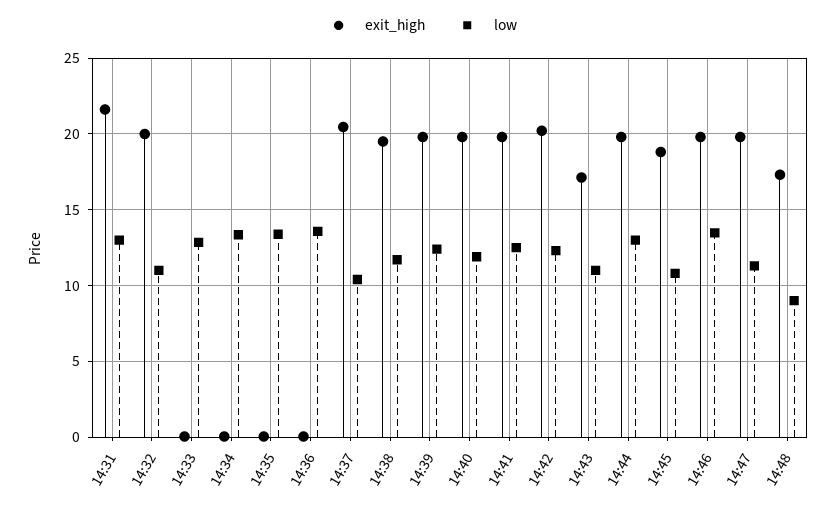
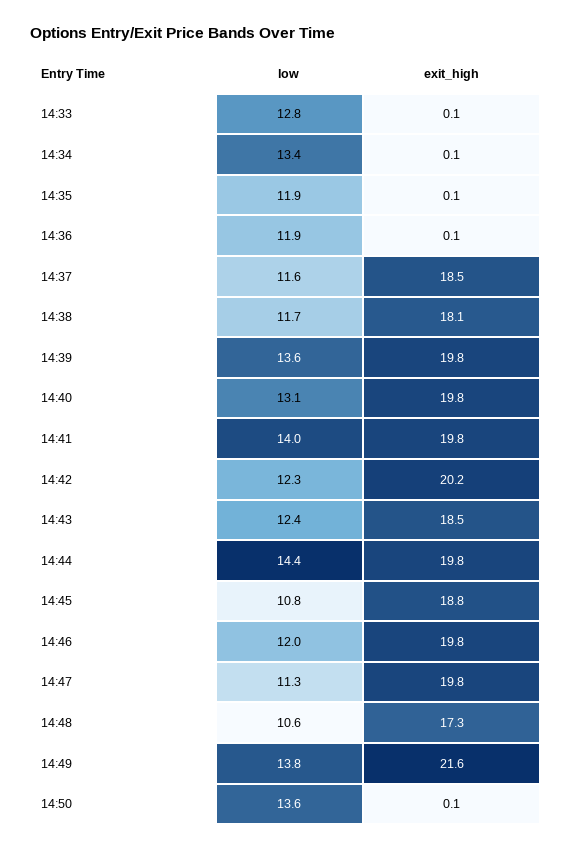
exit_high, 14:31: 21.5 -> none
low, 14:31: 13 -> none
exit_high, 14:32: 20 -> none
low, 14:32: 11 -> none
low, 14:35: 13.5 -> 11.9
low, 14:36: 13.5 -> 11.9
exit_high, 14:37: 20.5 -> 18.5
low, 14:37: 10.5 -> 11.6
exit_high, 14:38: 19.5 -> 18.1
low, 14:39: 12.5 -> 13.6
low, 14:40: 12 -> 13.1
low, 14:41: 12.5 -> 14
exit_high, 14:43: 17 -> 18.5
low, 14:43: 11 -> 12.4
low, 14:44: 13 -> 14.4
low, 14:46: 13.5 -> 12
low, 14:48: 9 -> 10.6
low, 14:49: none -> 13.8
exit_high, 14:49: none -> 21.6
low, 14:50: none -> 13.6
exit_high, 14:50: none -> 0.1

